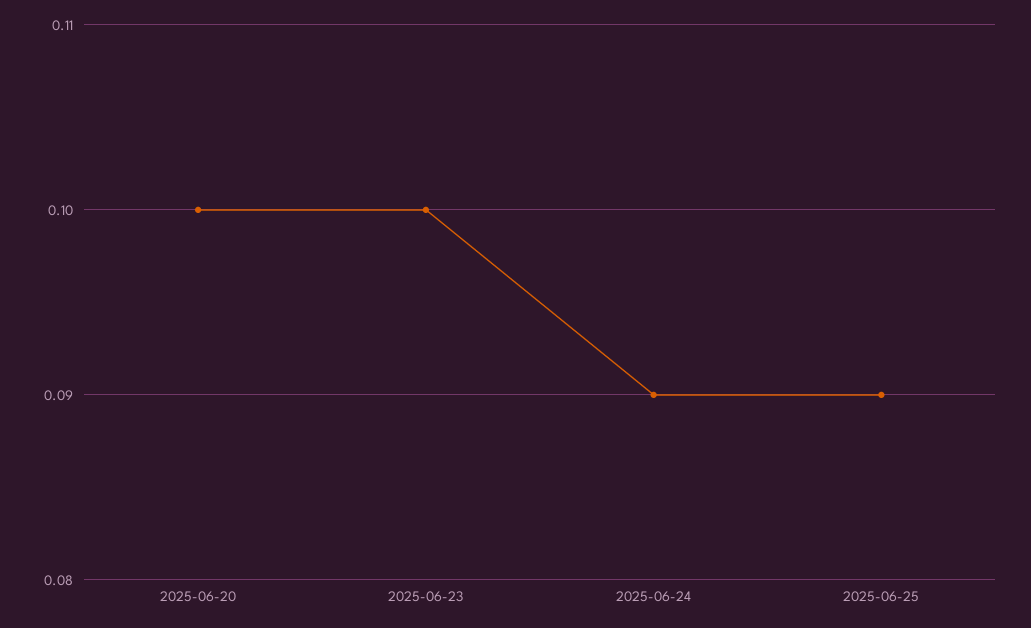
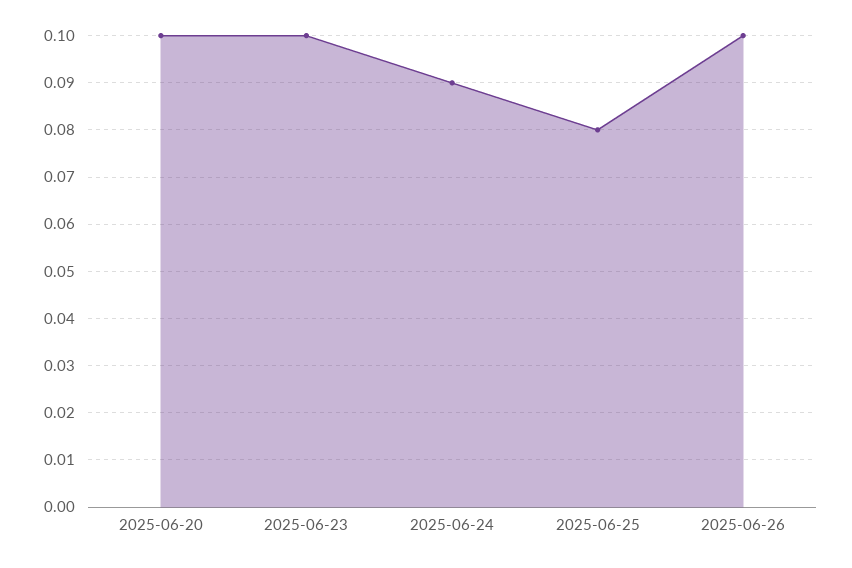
2025-06-25: 0.09 -> 0.08
2025-06-26: none -> 0.1

